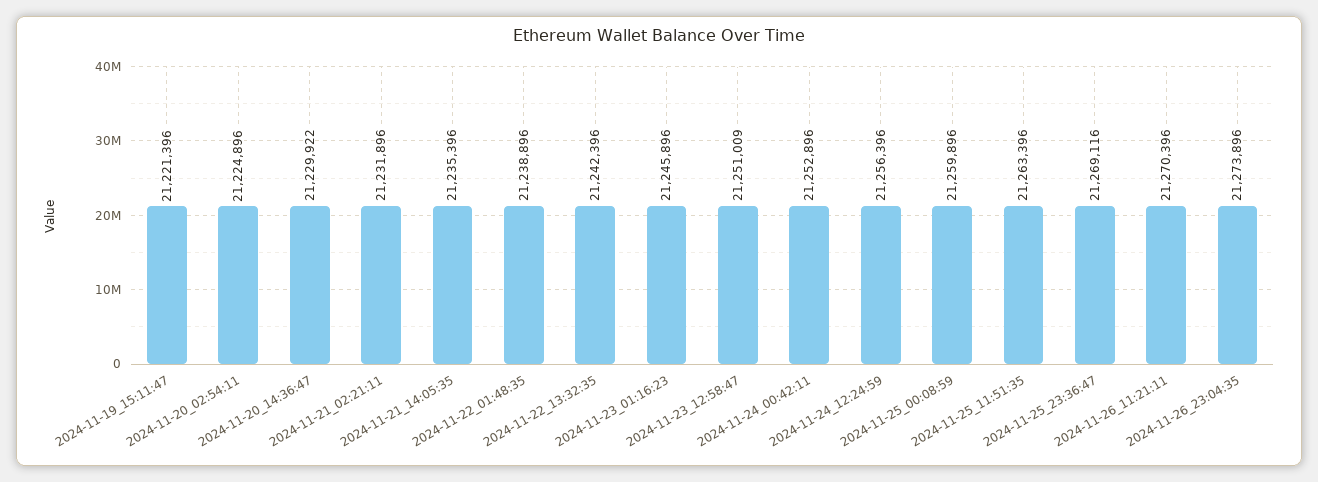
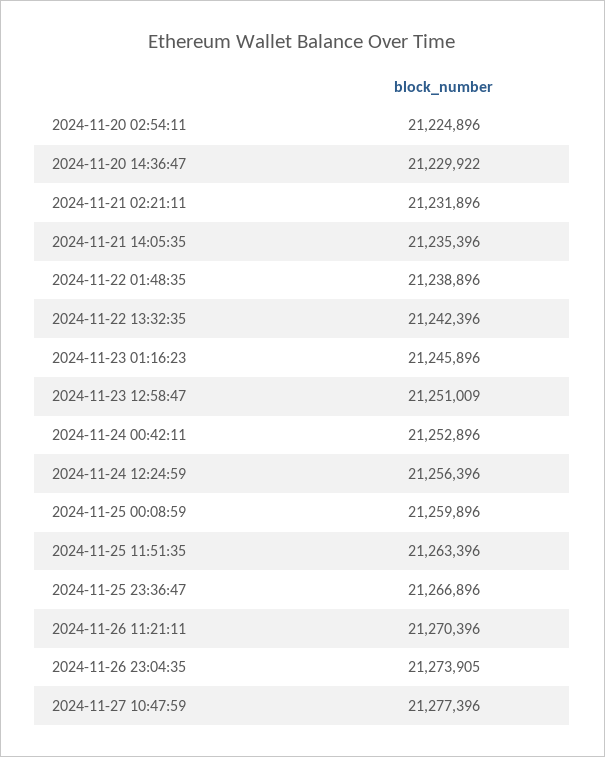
2024-11-19_15:11:47: 21221396 -> none
2024-11-25_23:36:47: 21269116 -> 21266896
2024-11-26_23:04:35: 21273896 -> 21273905
2024-11-27 10:47:59: none -> 21277396

